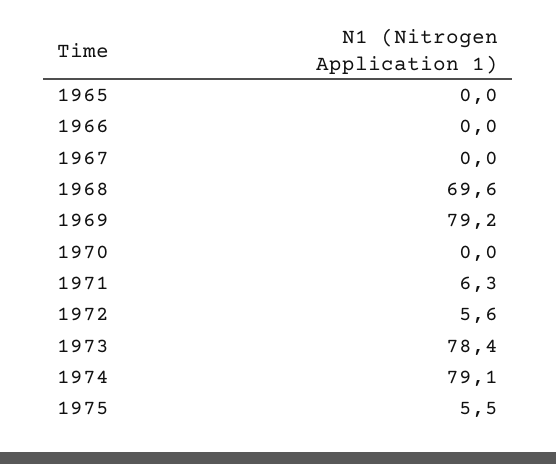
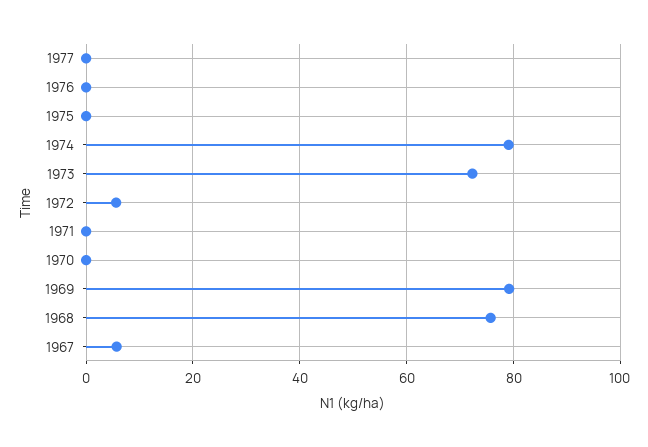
1965: 0 -> none
1966: 0 -> none
1967: 0 -> 6
1968: 69.6 -> 76
1971: 6.3 -> 0
1973: 78.4 -> 72
1975: 5.5 -> 0
1977: none -> 0
1976: none -> 0

